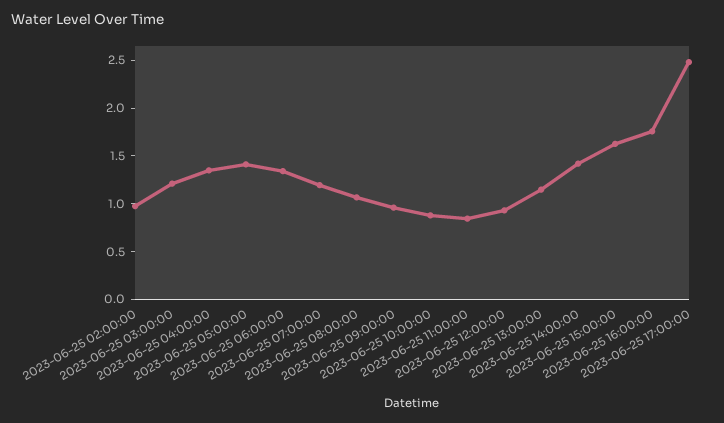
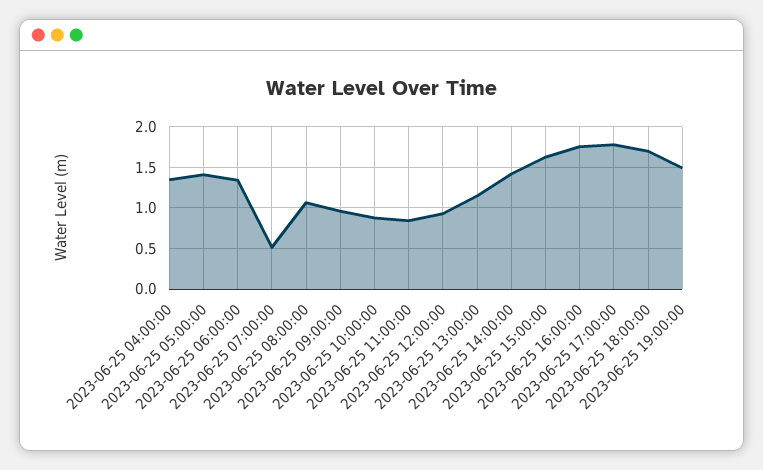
2023-06-25 02:00:00: 1 -> none
2023-06-25 03:00:00: 1.2 -> none
2023-06-25 07:00:00: 1.2 -> 0.5
2023-06-25 17:00:00: 2.5 -> 1.8
2023-06-25 18:00:00: none -> 1.7
2023-06-25 19:00:00: none -> 1.5

